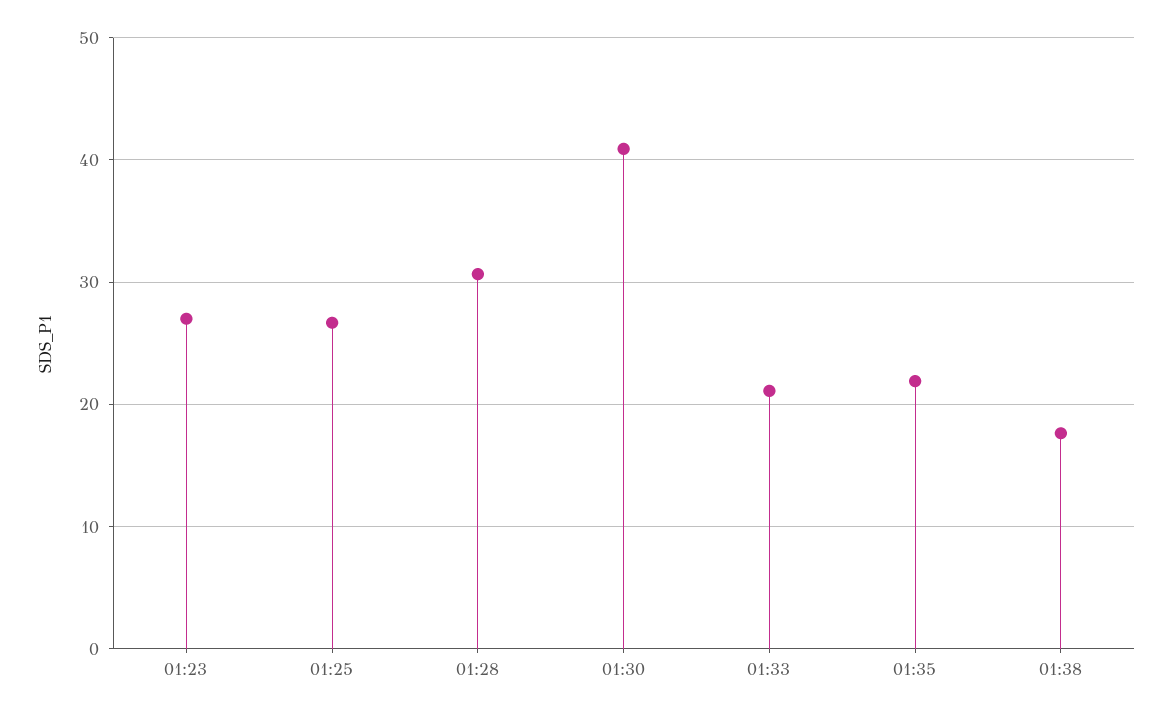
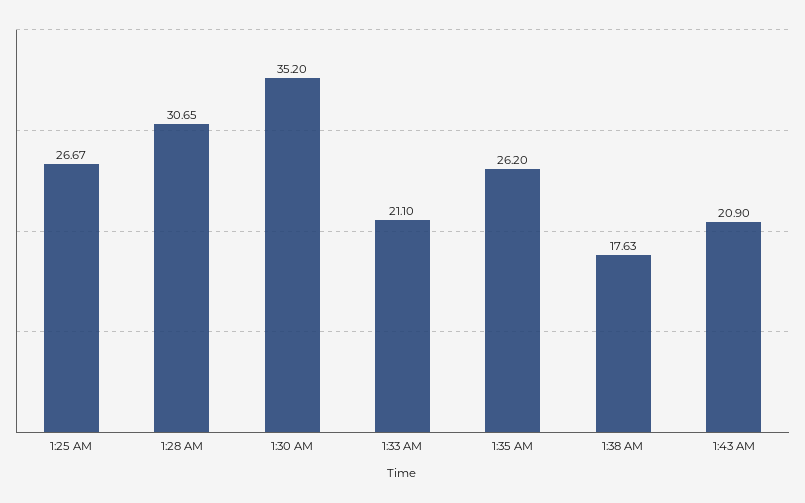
01:23: 27 -> none
01:30: 41 -> 35.2
01:35: 22 -> 26.2
1:43 AM: none -> 20.9

